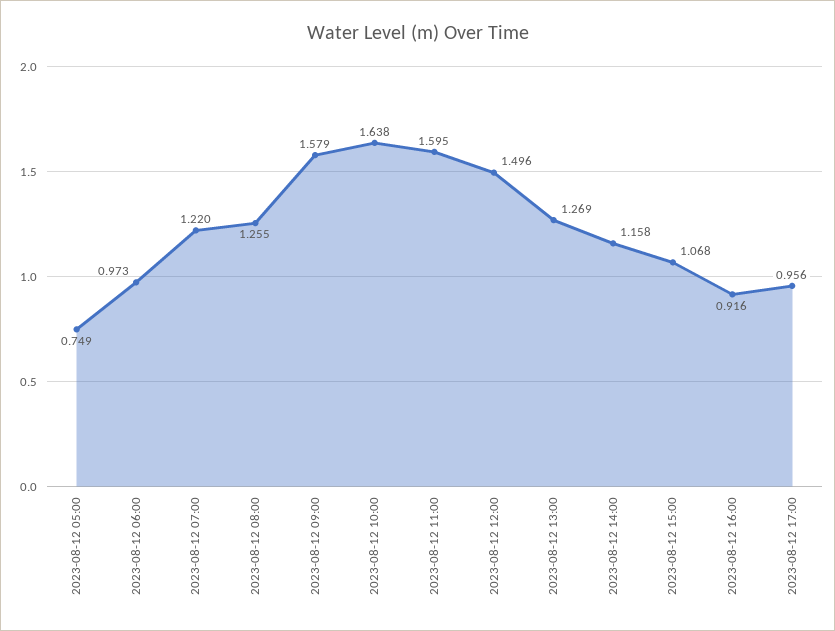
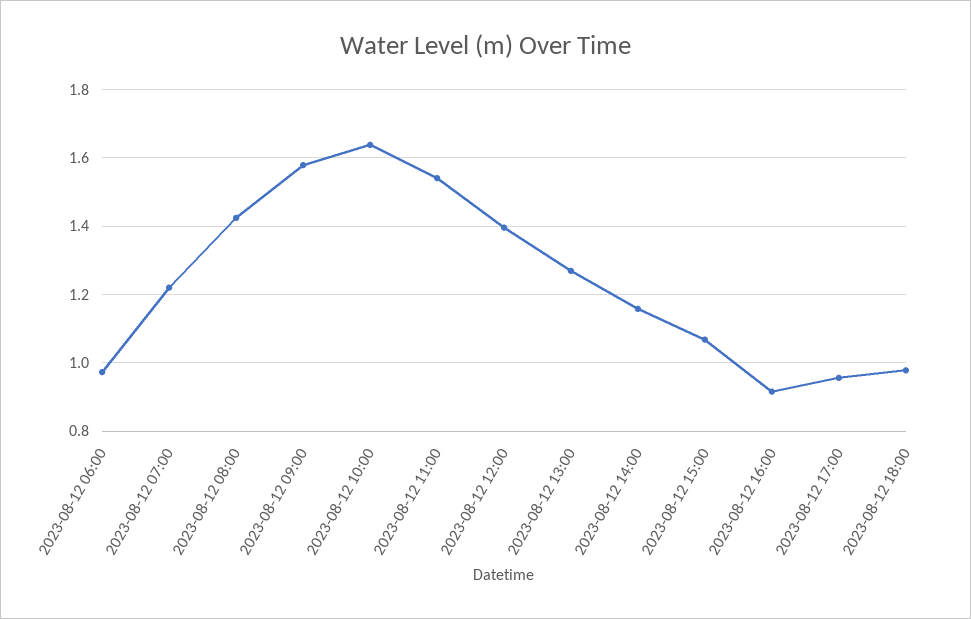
2023-08-12 05:00: 0.749 -> none
2023-08-12 08:00: 1.255 -> 1.42
2023-08-12 11:00: 1.595 -> 1.54
2023-08-12 12:00: 1.496 -> 1.4
2023-08-12 18:00: none -> 0.98

